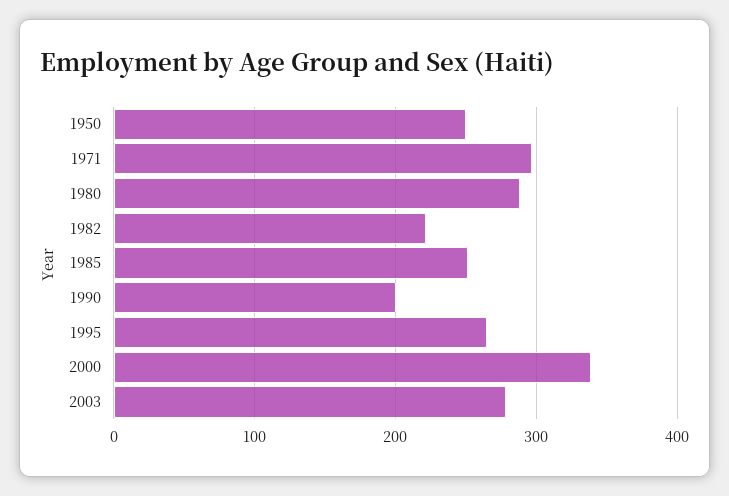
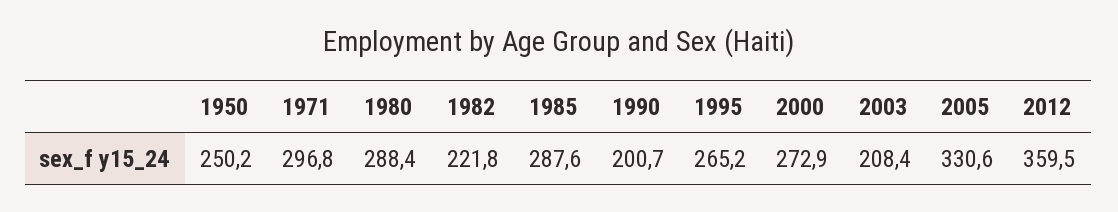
1985: 250 -> 287.6
2000: 340 -> 272.9
2003: 280 -> 208.4
2005: none -> 330.6
2012: none -> 359.5

